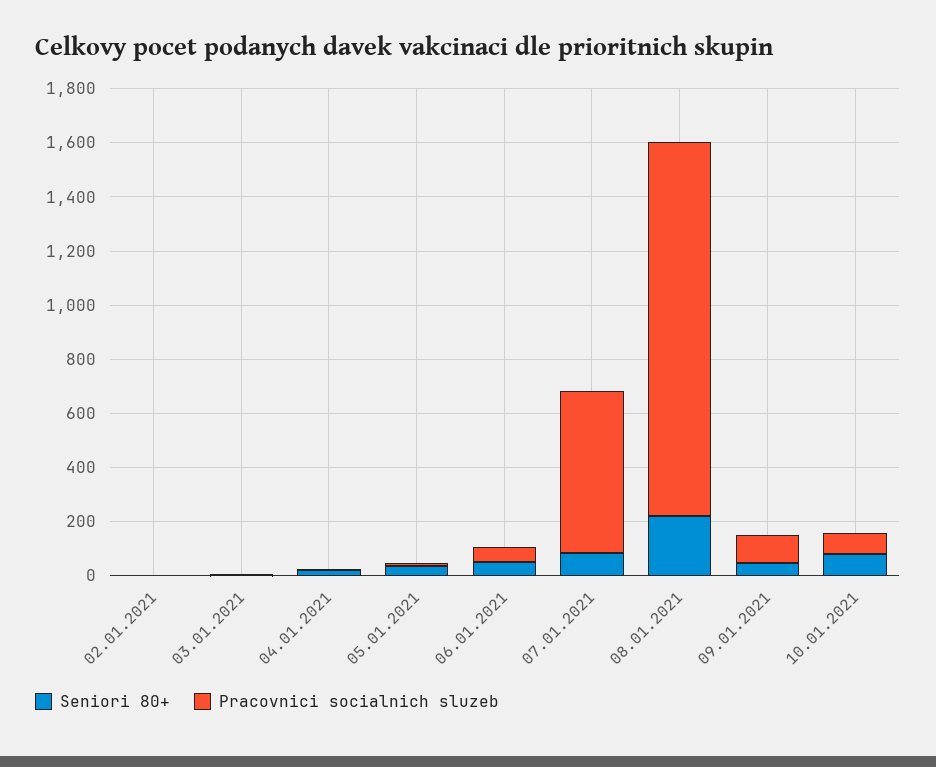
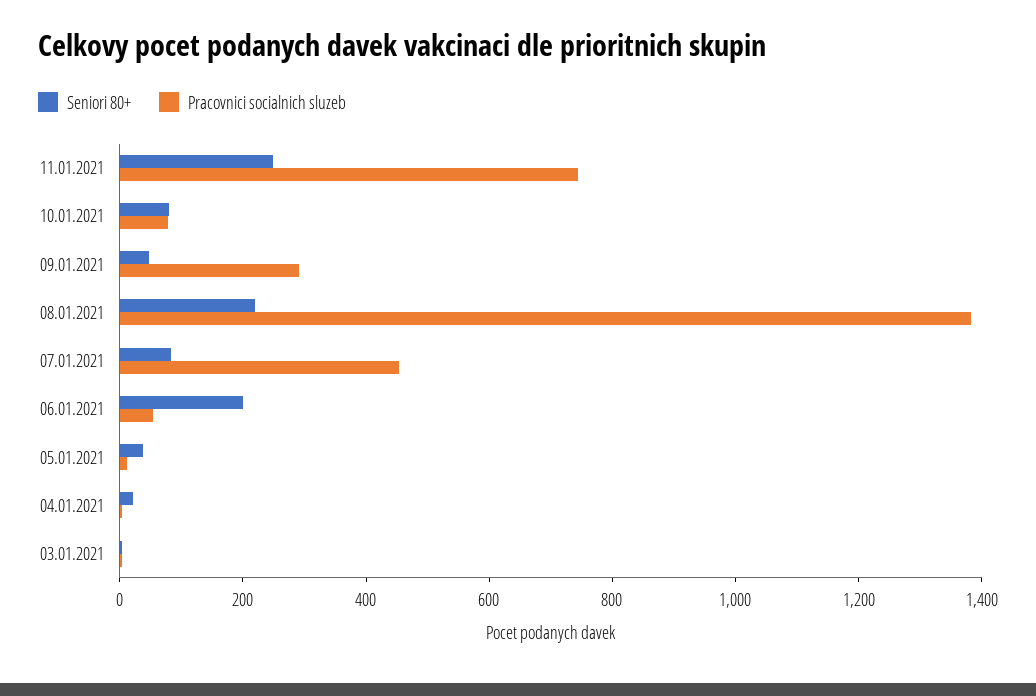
Seniori 80+, 02.01.2021: 0 -> none
Pracovnici socialnich sluzeb, 02.01.2021: 0 -> none
Seniori 80+, 06.01.2021: 50 -> 200
Pracovnici socialnich sluzeb, 07.01.2021: 600 -> 450
Pracovnici socialnich sluzeb, 09.01.2021: 100 -> 300
Seniori 80+, 11.01.2021: none -> 250
Pracovnici socialnich sluzeb, 11.01.2021: none -> 750

